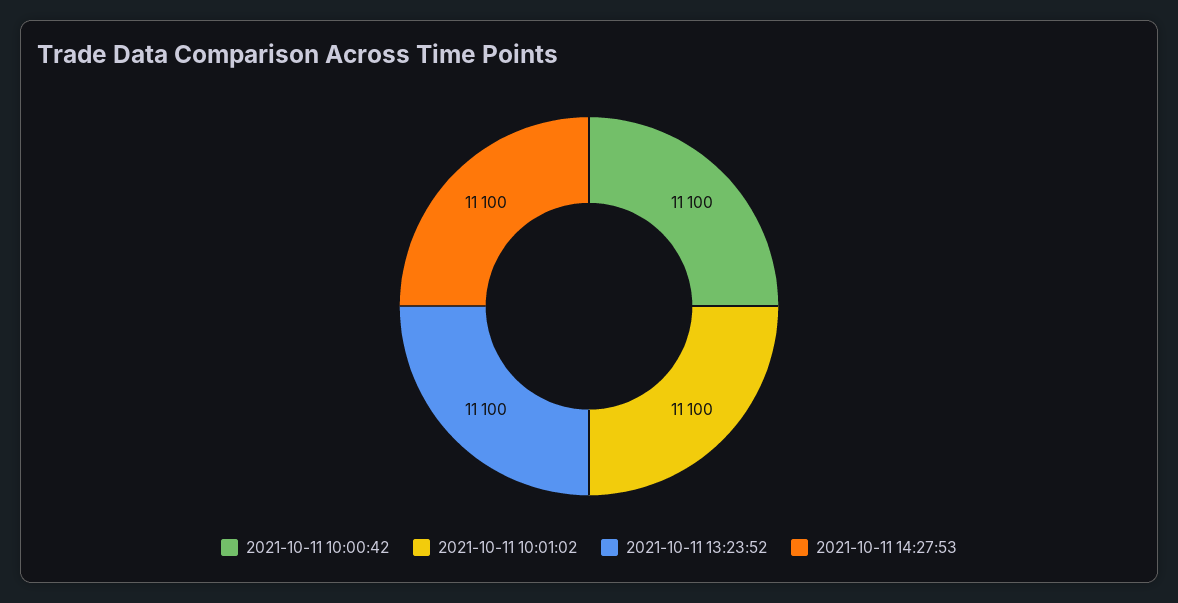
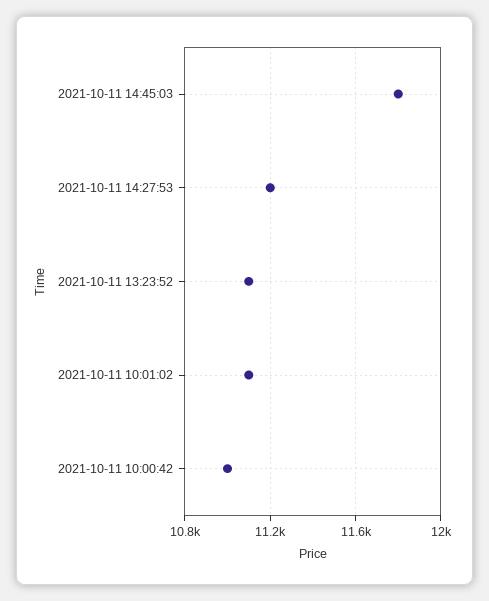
2021-10-11 10:00:42: 11100 -> 11000
2021-10-11 14:27:53: 11100 -> 11200
2021-10-11 14:45:03: none -> 11800

